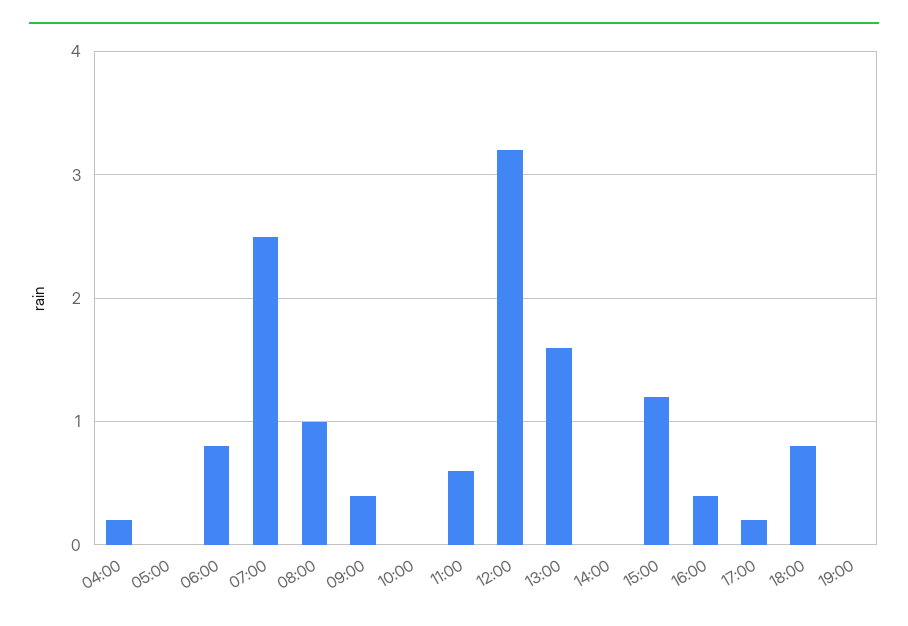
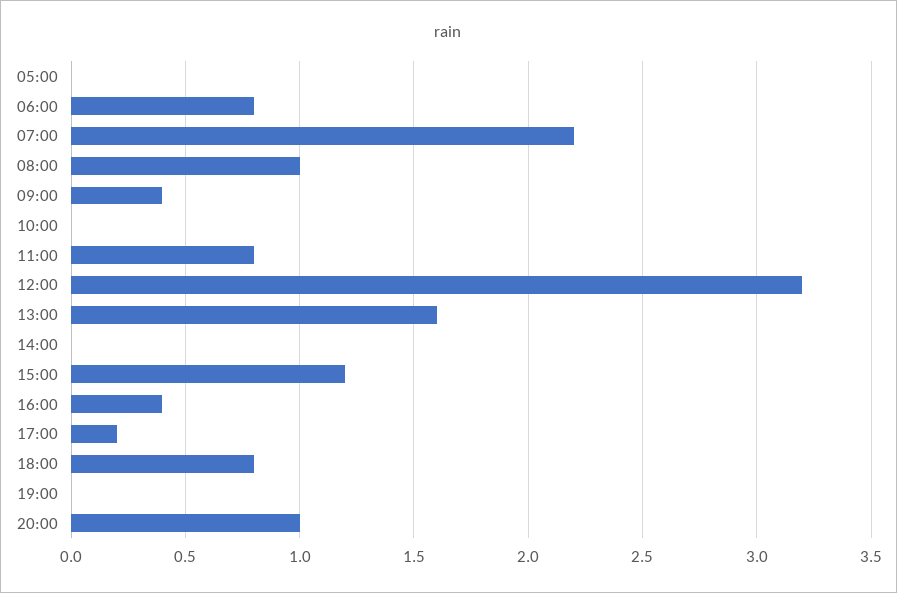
04:00: 0.2 -> none
07:00: 2.5 -> 2.2
11:00: 0.6 -> 0.8
20:00: none -> 1

